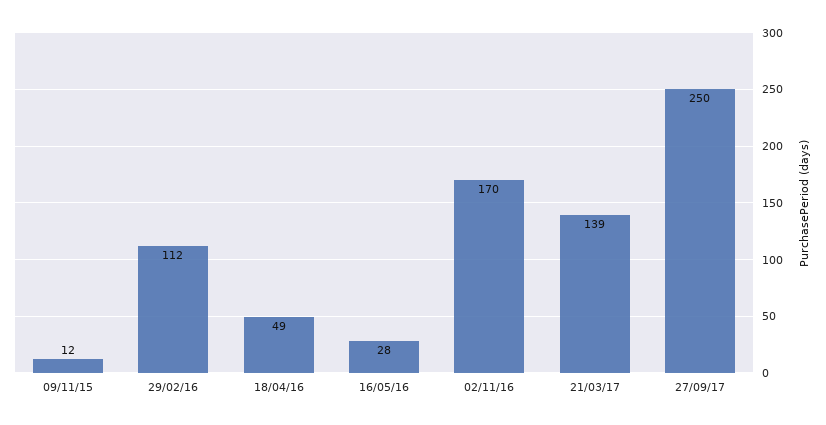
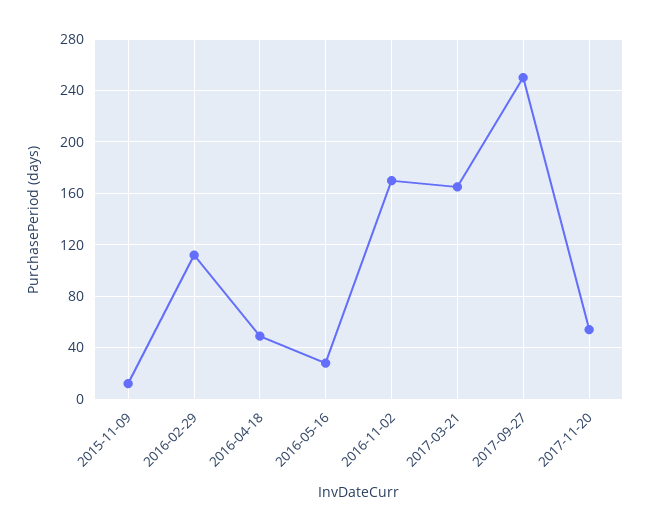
21/03/17: 139 -> 165
2017-11-20: none -> 55

